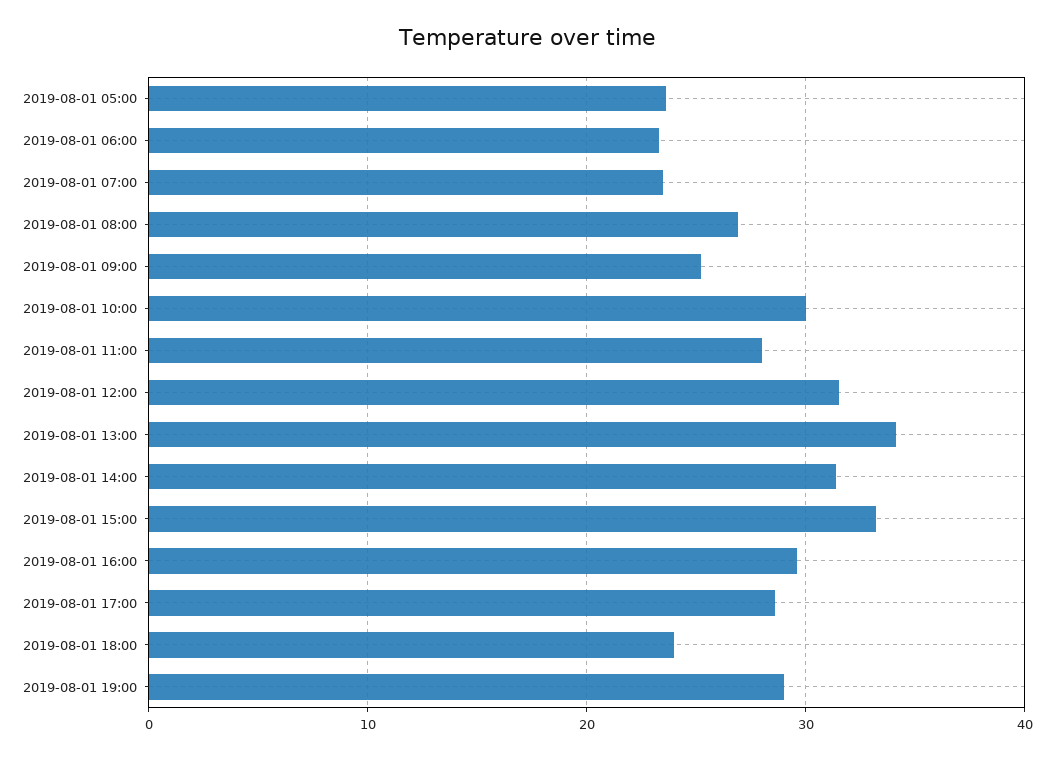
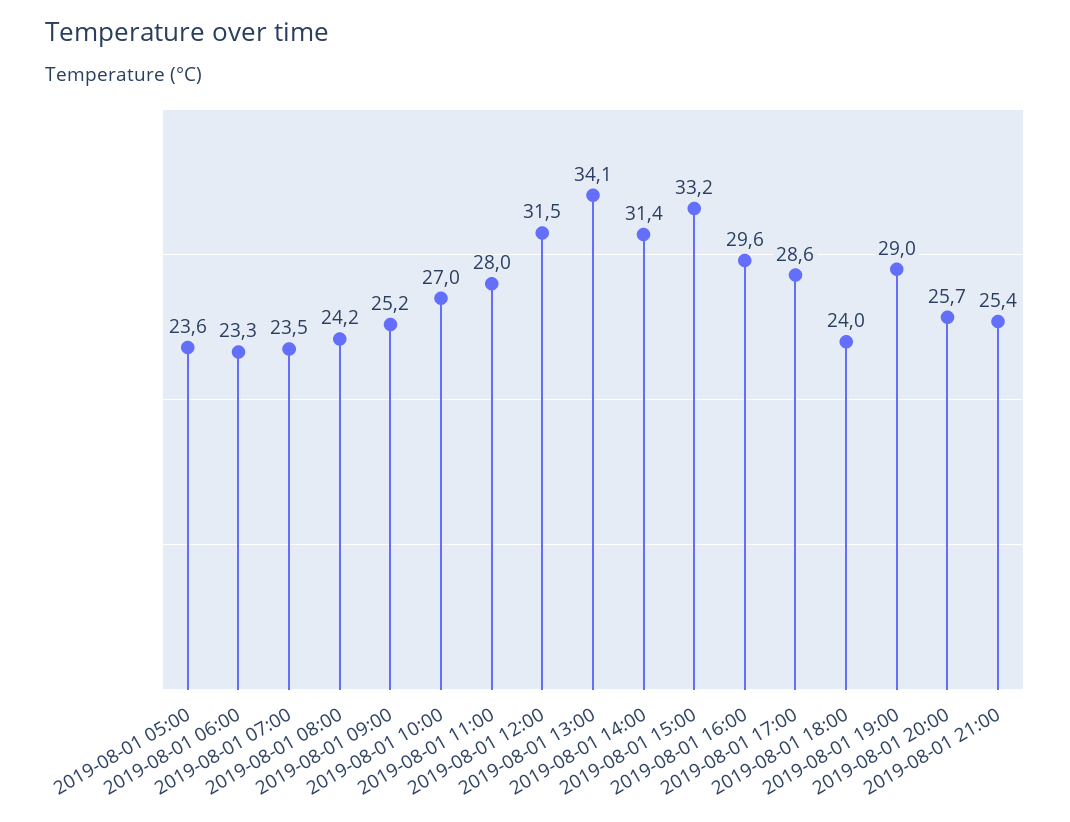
2019-08-01 08:00: 27 -> 24.2
2019-08-01 10:00: 30 -> 27
2019-08-01 20:00: none -> 25.7
2019-08-01 21:00: none -> 25.4

